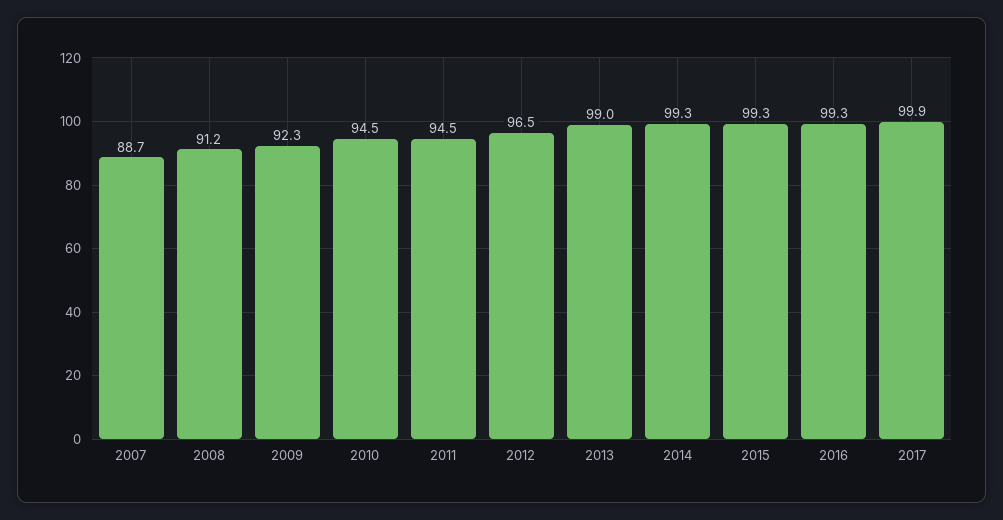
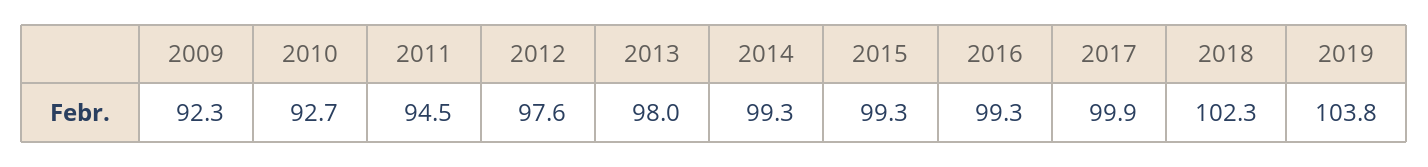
2007: 88.7 -> none
2008: 91.2 -> none
2010: 94.5 -> 92.7
2012: 96.5 -> 97.6
2013: 99 -> 98
2018: none -> 102.3
2019: none -> 103.8

